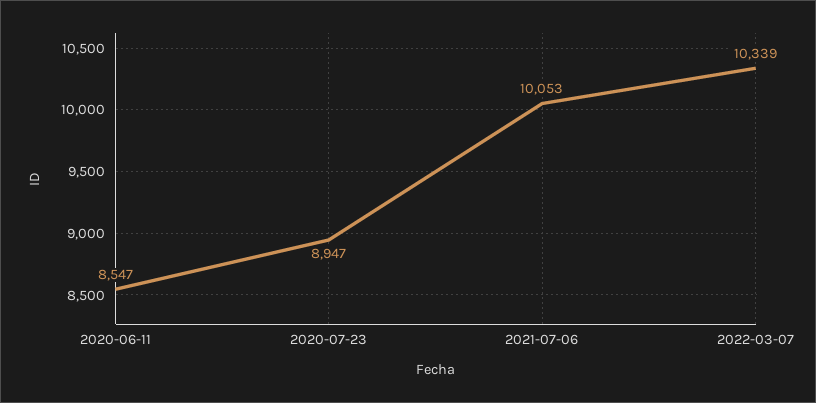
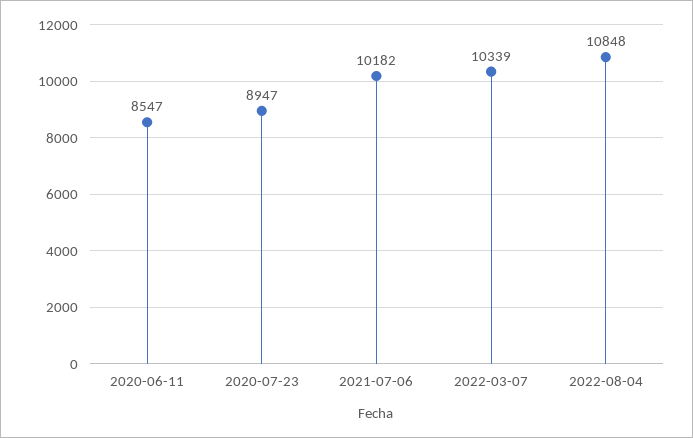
2021-07-06: 10053 -> 10182
2022-08-04: none -> 10848

